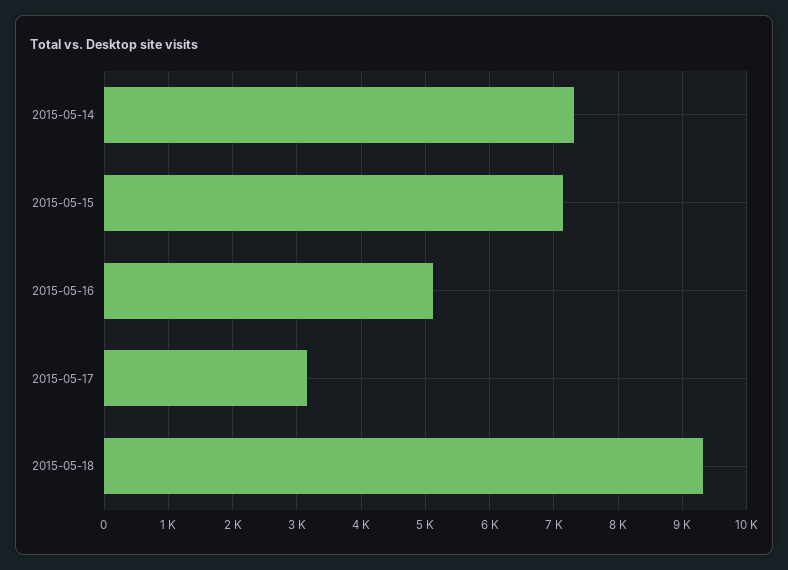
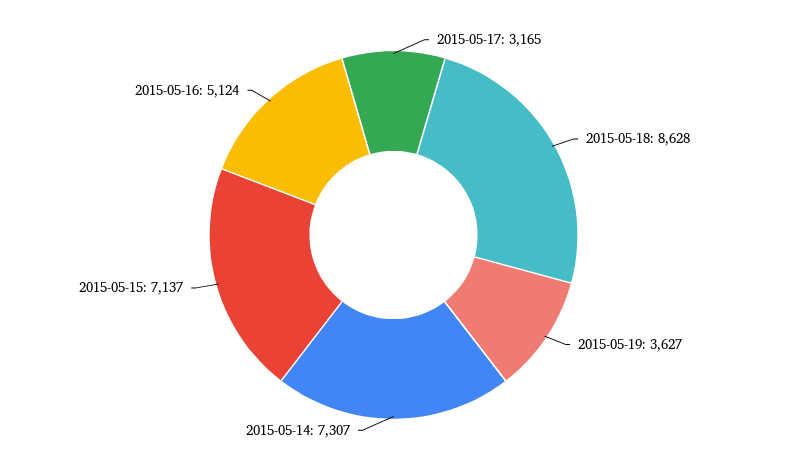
2015-05-18: 9300 -> 8628
2015-05-19: none -> 3627

